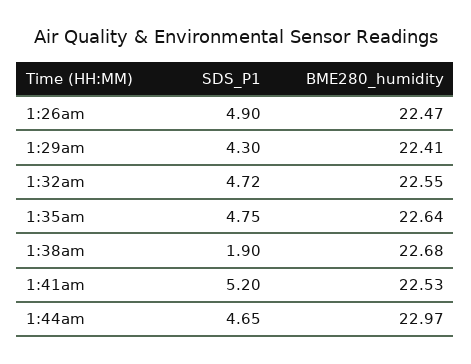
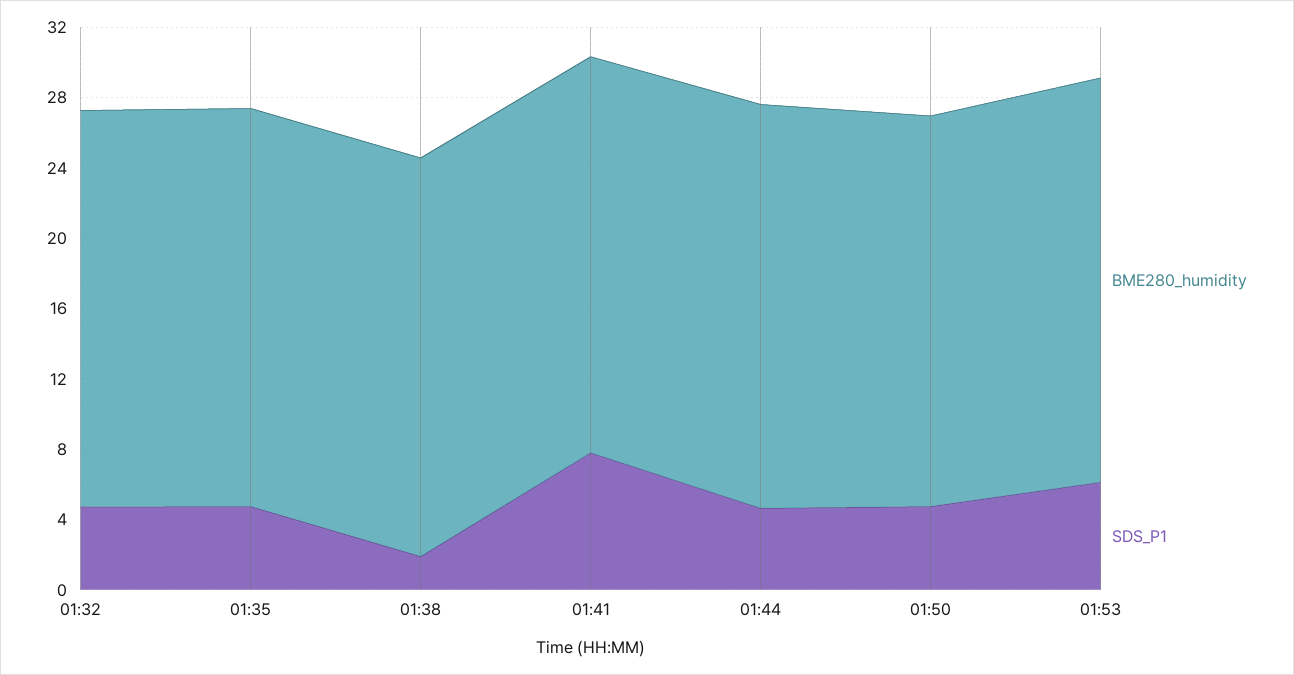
SDS_P1, 1:26am: 4.9 -> none
BME280_humidity, 1:26am: 22.47 -> none
SDS_P1, 1:29am: 4.3 -> none
BME280_humidity, 1:29am: 22.41 -> none
SDS_P1, 1:41am: 5.2 -> 8
BME280_humidity, 01:50: none -> 22
SDS_P1, 01:50: none -> 5
BME280_humidity, 01:53: none -> 23
SDS_P1, 01:53: none -> 6

